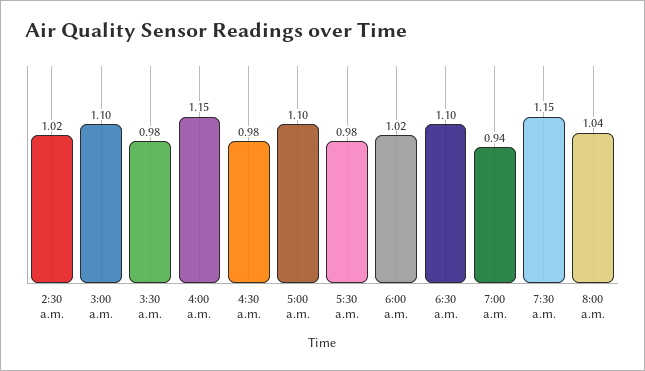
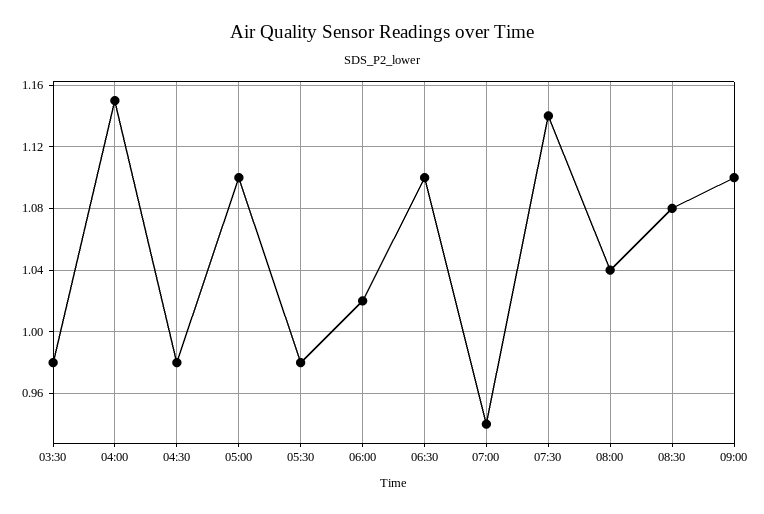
2:30 a.m.: 1.02 -> none
3:00 a.m.: 1.1 -> none
7:30 a.m.: 1.15 -> 1.14
08:30: none -> 1.08
09:00: none -> 1.1

